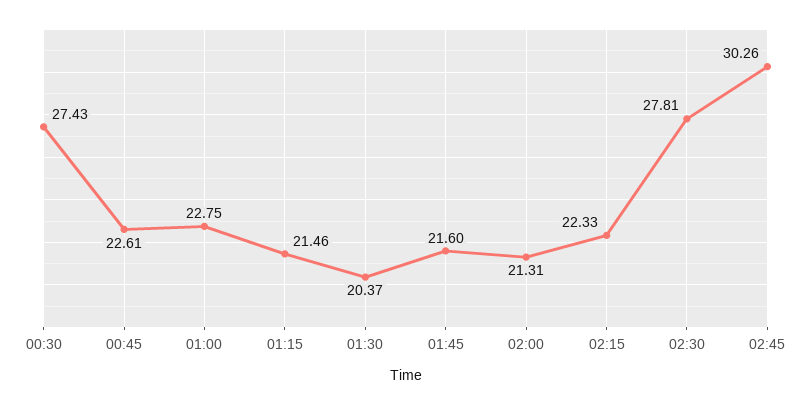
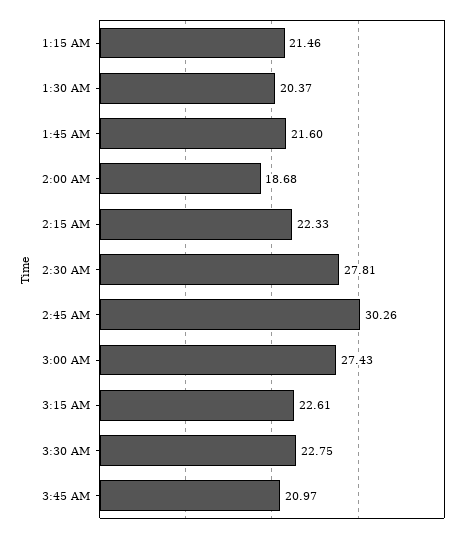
00:30: 27.43 -> none
00:45: 22.61 -> none
01:00: 22.75 -> none
02:00: 21.31 -> 18.68
3:00 AM: none -> 27.43
3:15 AM: none -> 22.61
3:30 AM: none -> 22.75
3:45 AM: none -> 20.97

